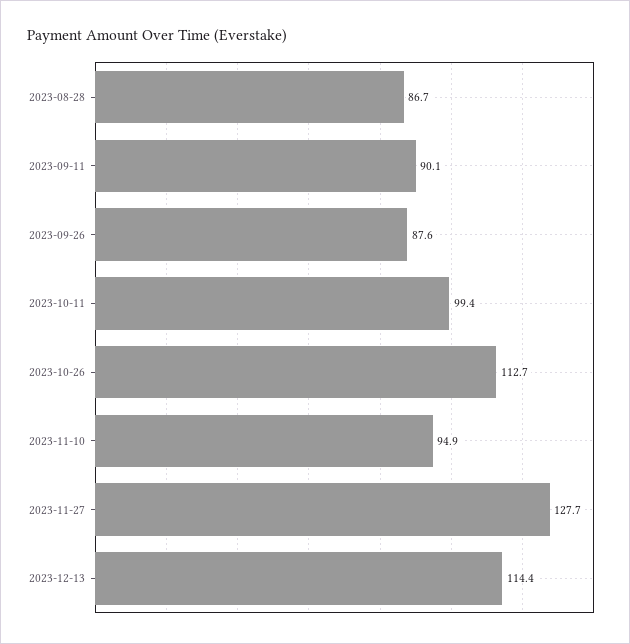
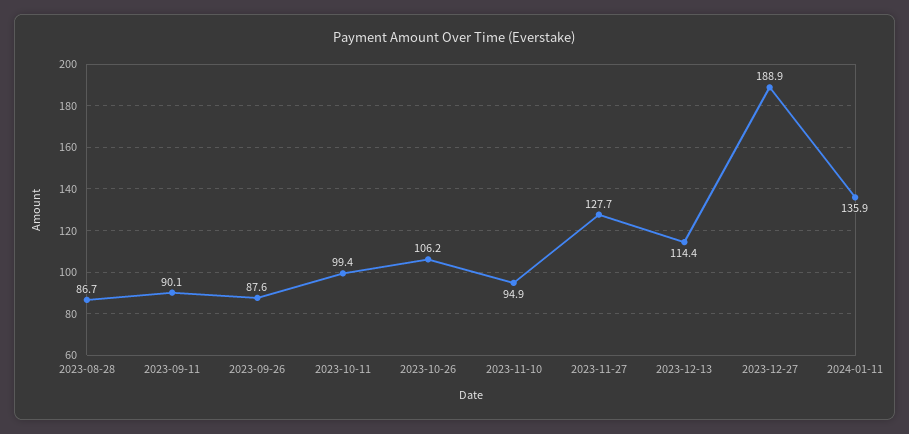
2023-10-26: 112.7 -> 106.2
2023-12-27: none -> 188.9
2024-01-11: none -> 135.9

